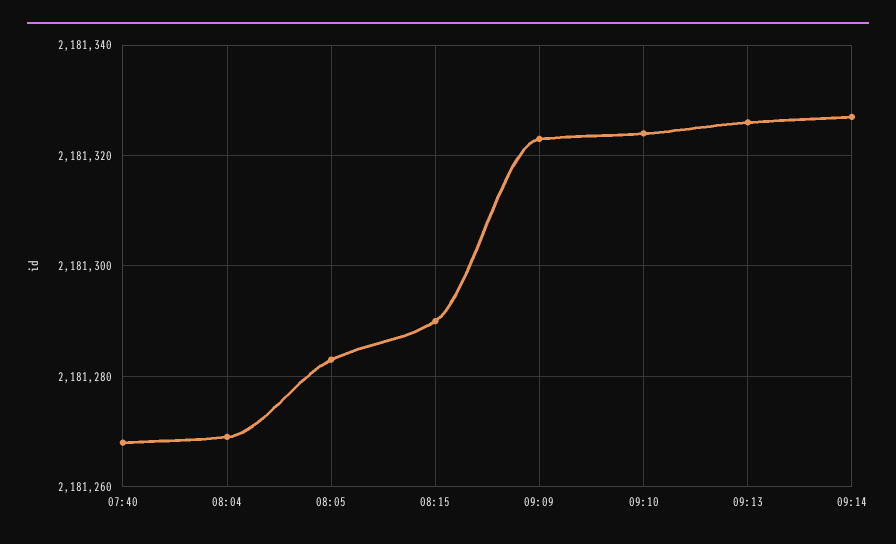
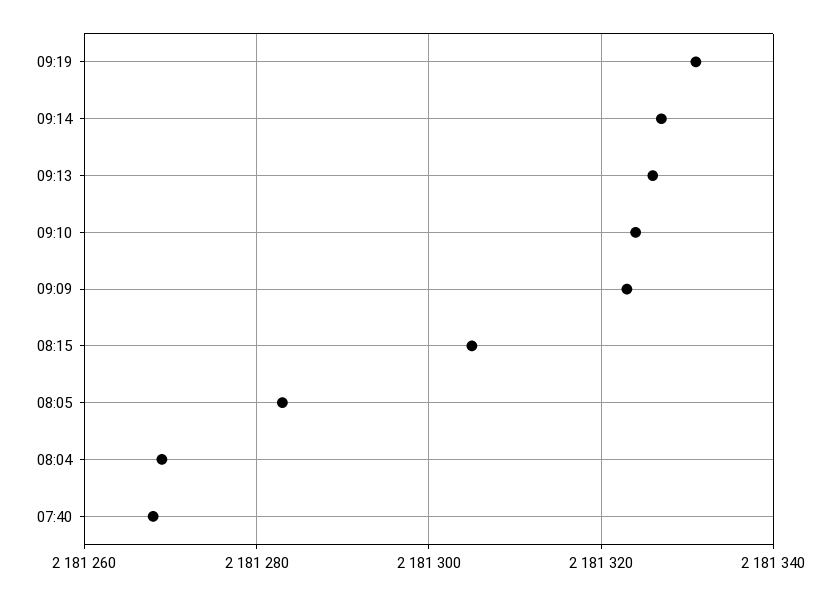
08:15: 2181290 -> 2181305
09:19: none -> 2181330

